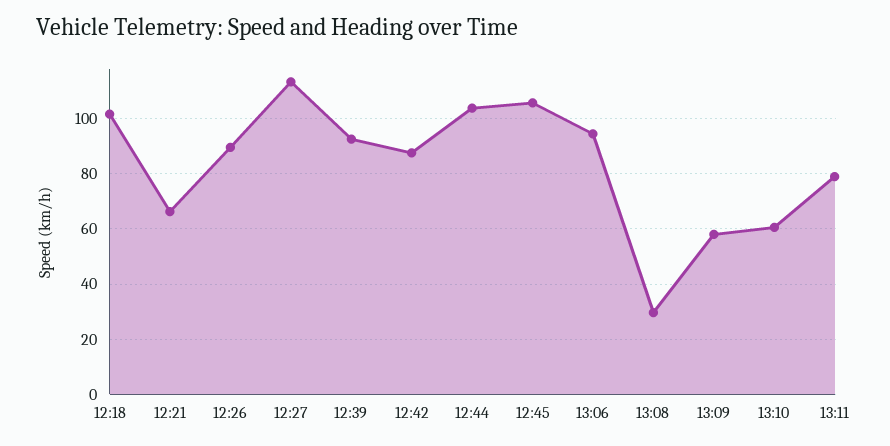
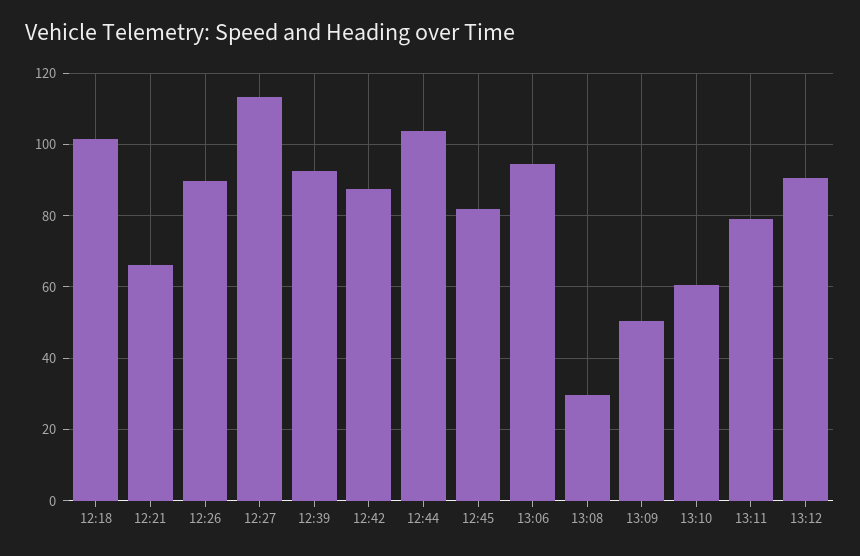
12:45: 105 -> 82
13:09: 57.5 -> 50
13:12: none -> 90

